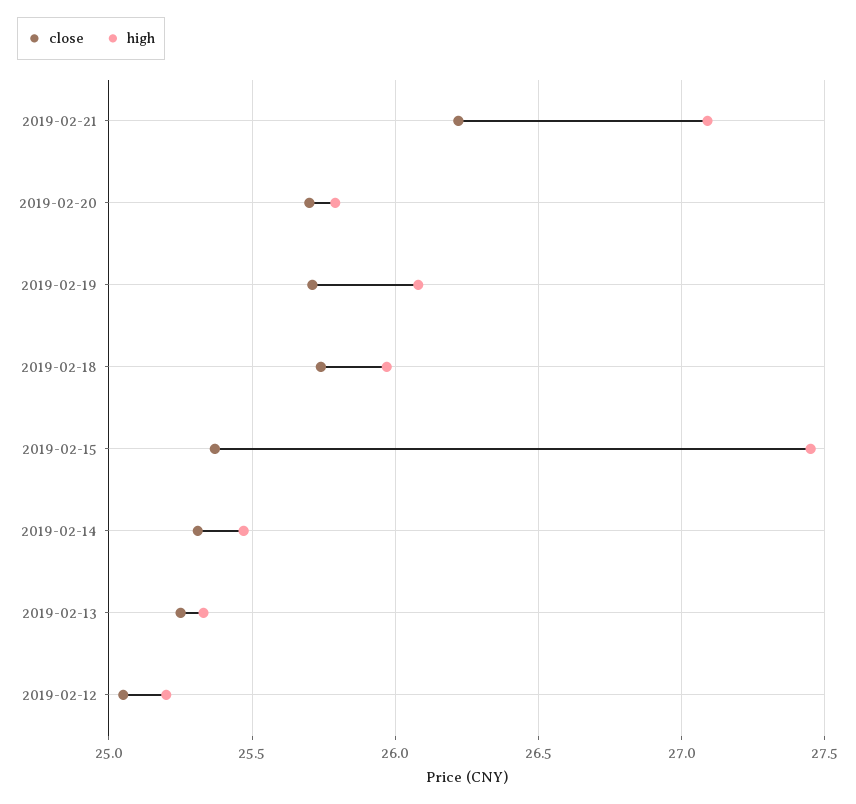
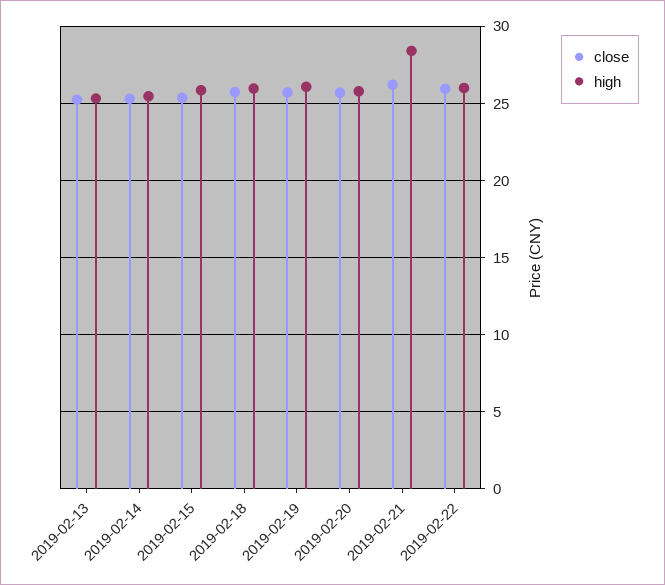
high, 2019-02-21: 27.1 -> 28.5
high, 2019-02-15: 27.45 -> 26
close, 2019-02-12: 25.05 -> none
high, 2019-02-12: 25.2 -> none
close, 2019-02-22: none -> 26
high, 2019-02-22: none -> 26

